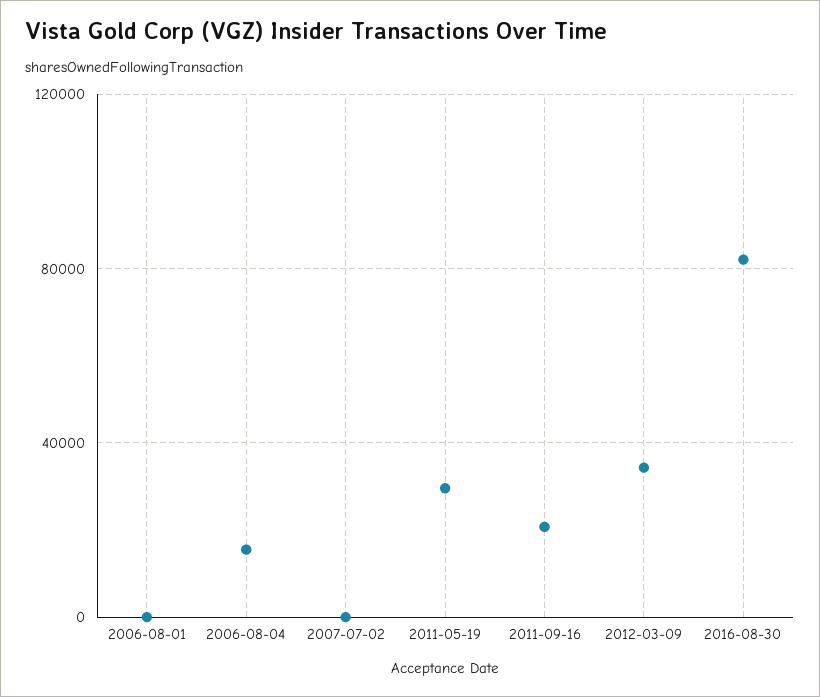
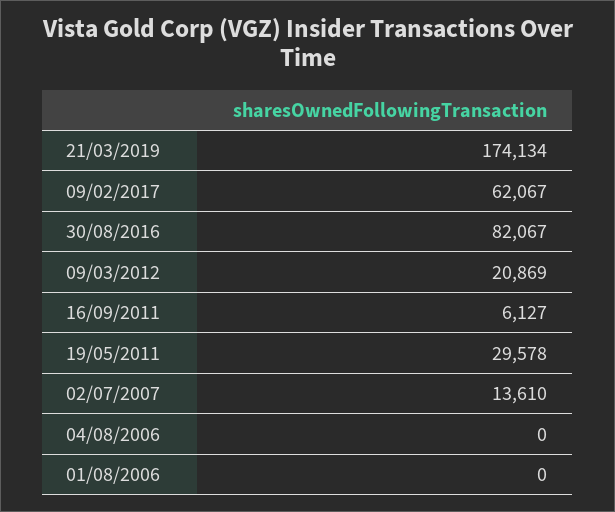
2006-08-04: 15000 -> 0
2007-07-02: 0 -> 13610
2011-09-16: 20000 -> 6127
2012-03-09: 35000 -> 20869
21/03/2019: none -> 174134
09/02/2017: none -> 62067

